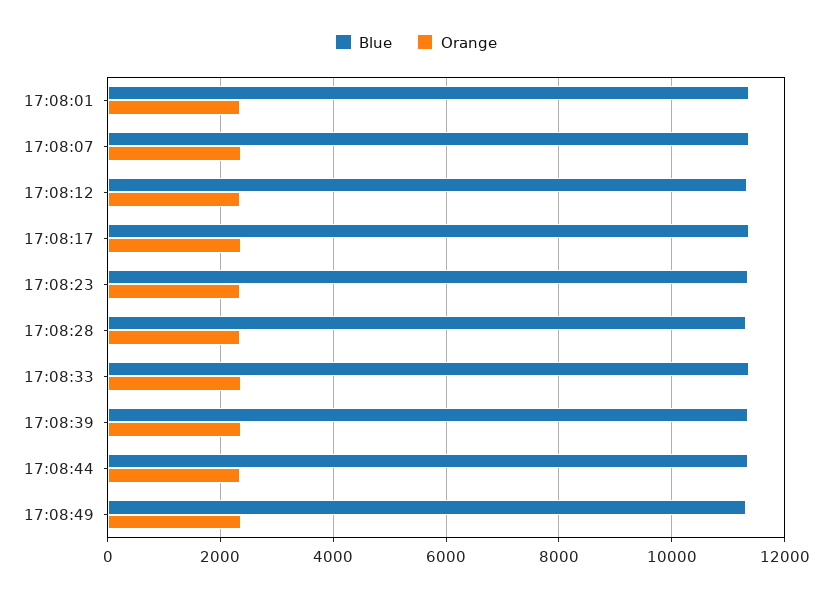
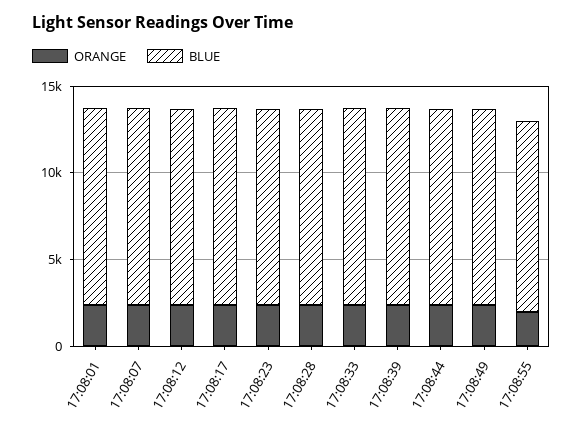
Orange, 17:08:55: none -> 2000
Blue, 17:08:55: none -> 11000

